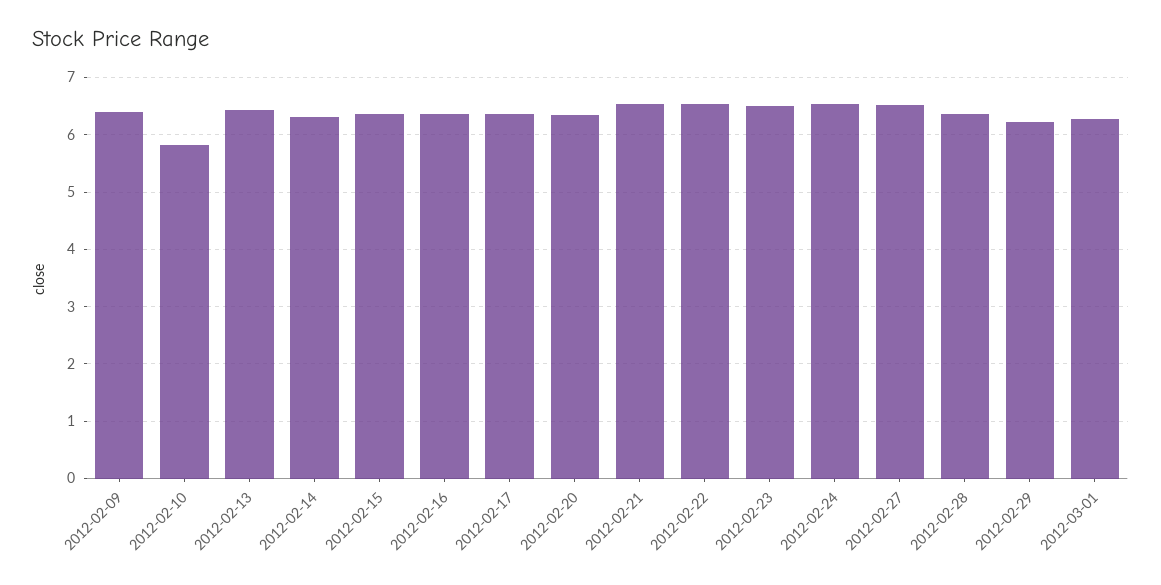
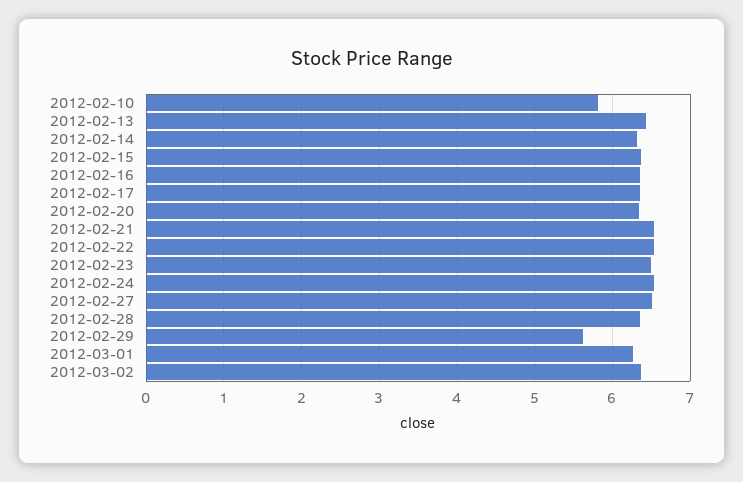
2012-02-09: 6.4 -> none
2012-02-29: 6.2 -> 5.6
2012-03-02: none -> 6.4

